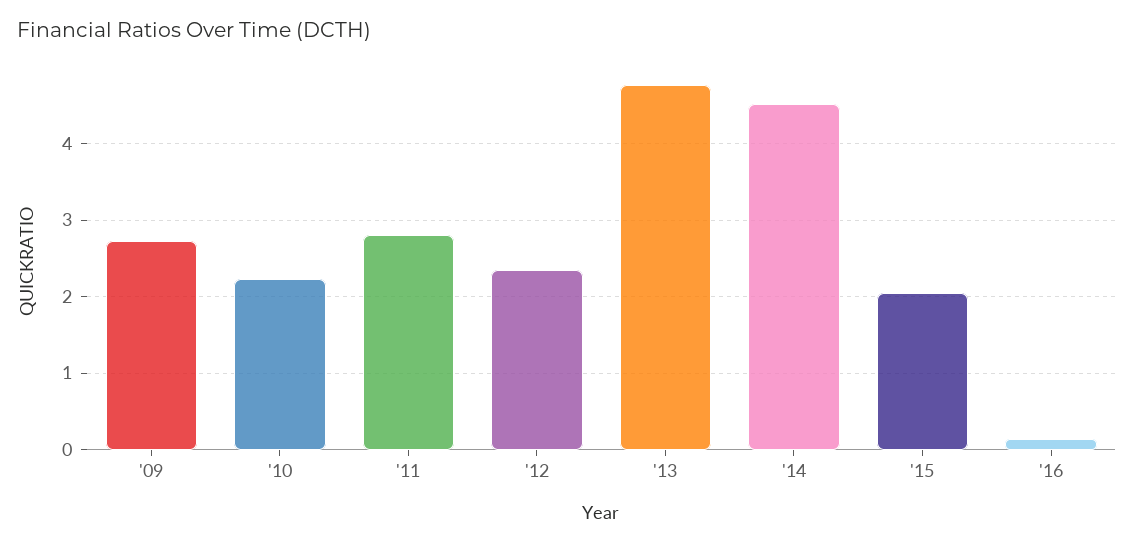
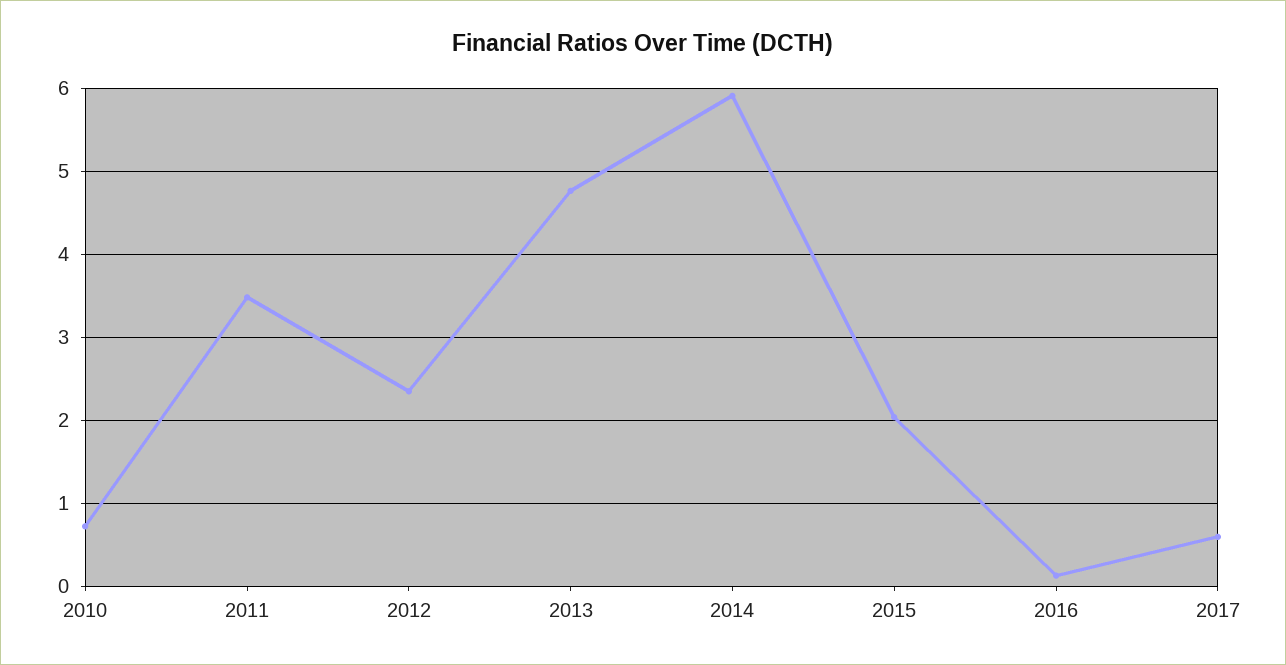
'09: 2.7 -> none
'10: 2.2 -> 0.7
'11: 2.8 -> 3.5
'14: 4.5 -> 5.9
2017: none -> 0.6

